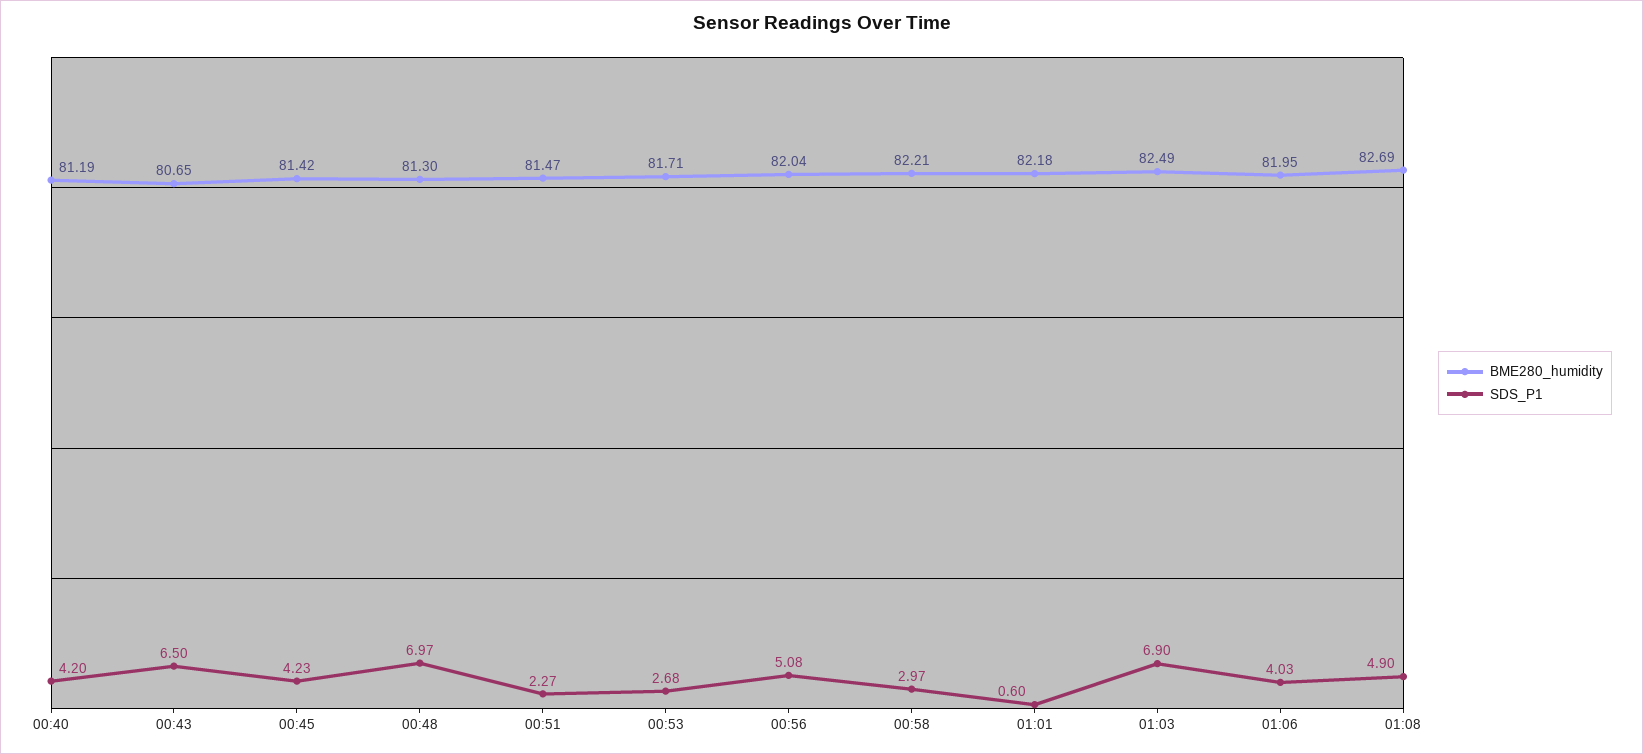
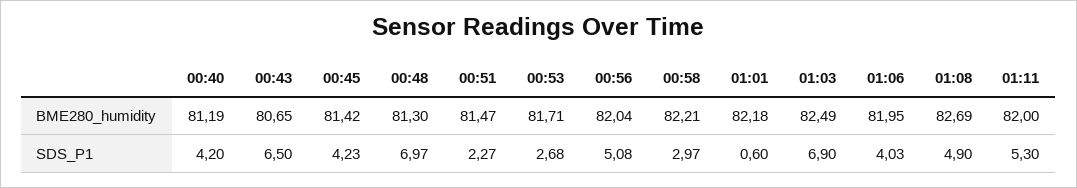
BME280_humidity, 01:11: none -> 82
SDS_P1, 01:11: none -> 5.3

